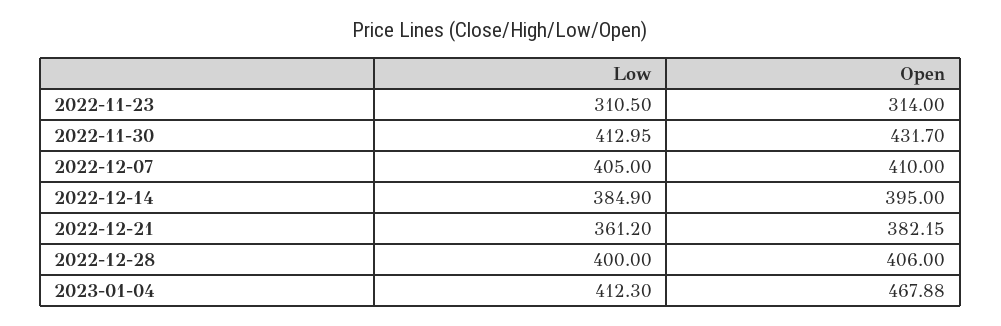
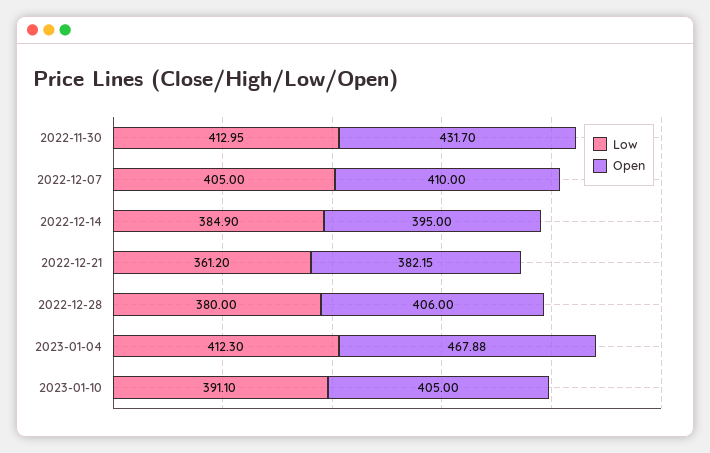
Low, 2022-11-23: 310.5 -> none
Open, 2022-11-23: 314 -> none
Low, 2022-12-28: 400 -> 380
Low, 2023-01-10: none -> 391.1
Open, 2023-01-10: none -> 405

